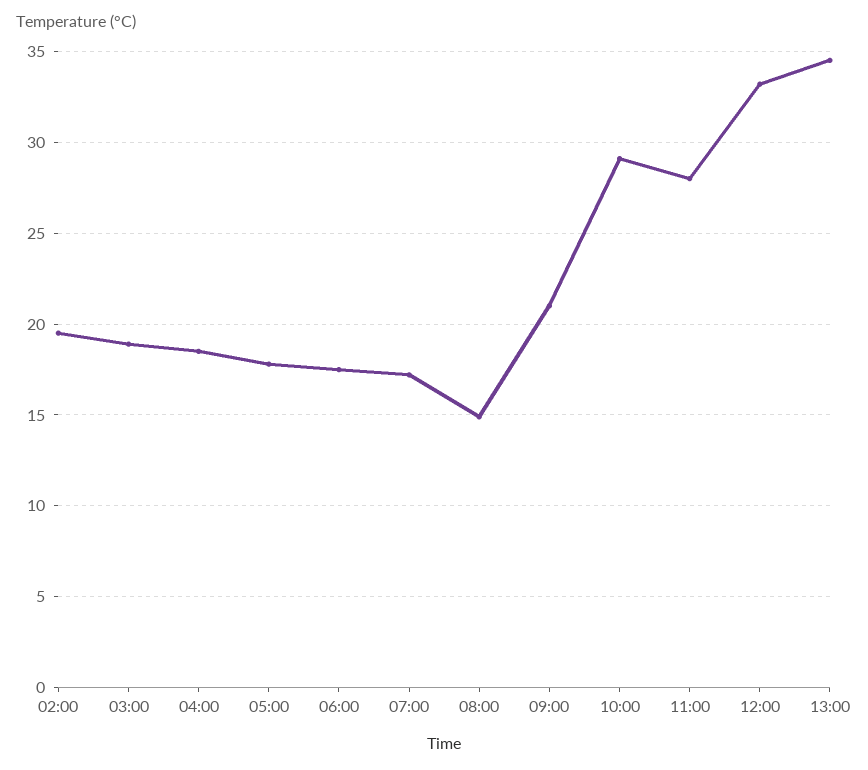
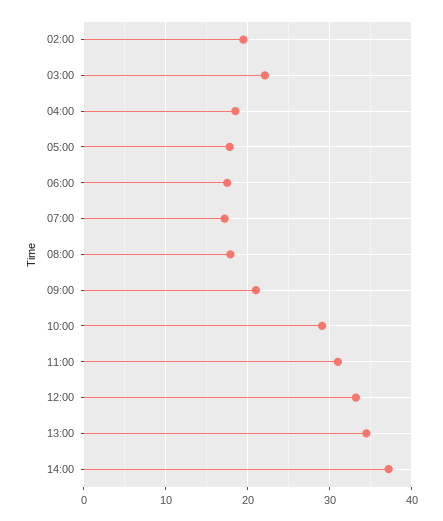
03:00: 19 -> 22
08:00: 15 -> 18
11:00: 28 -> 31
14:00: none -> 37

